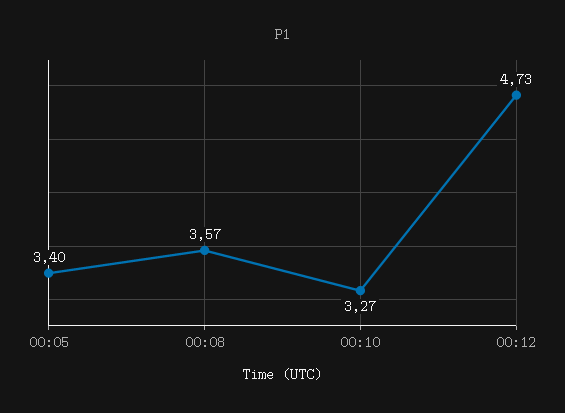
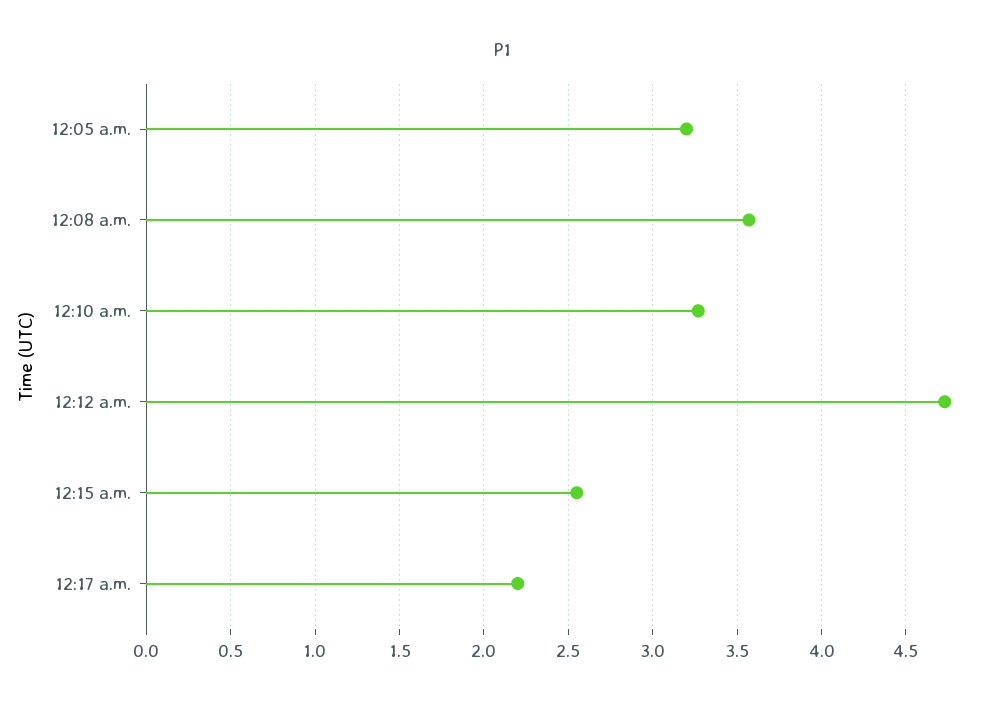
00:05: 3.4 -> 3.2
12:15 a.m.: none -> 2.55
12:17 a.m.: none -> 2.2

